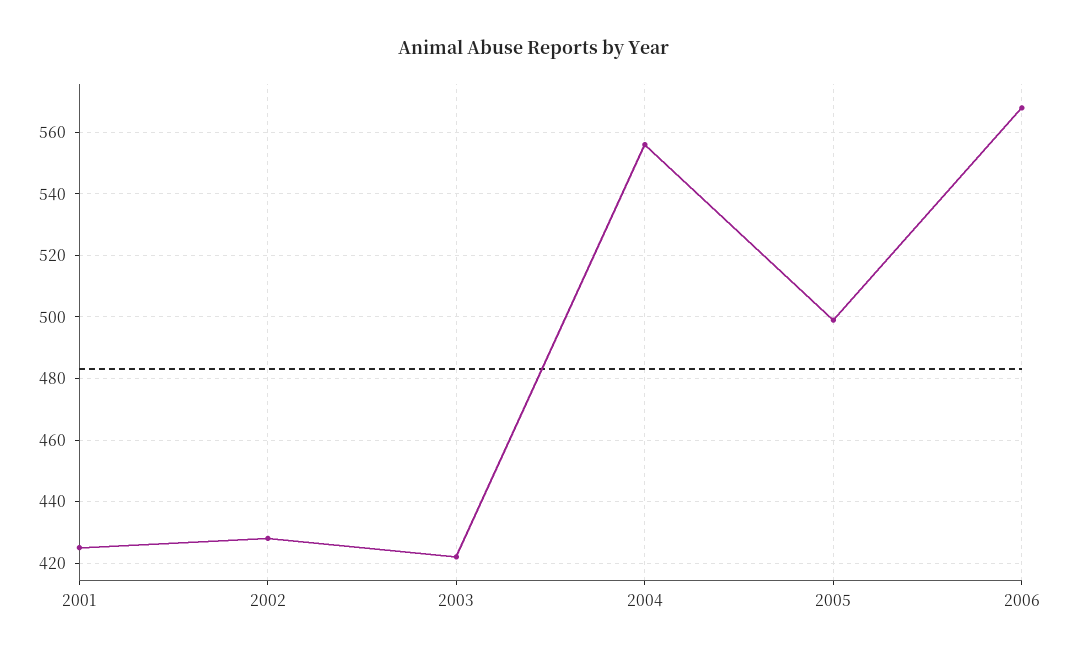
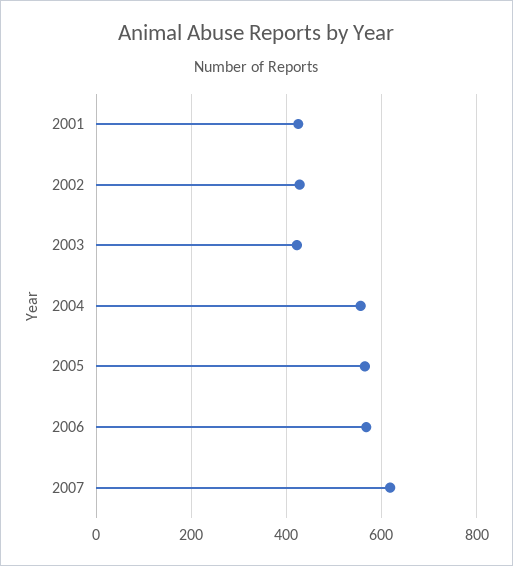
2005: 500 -> 560
2007: none -> 620

